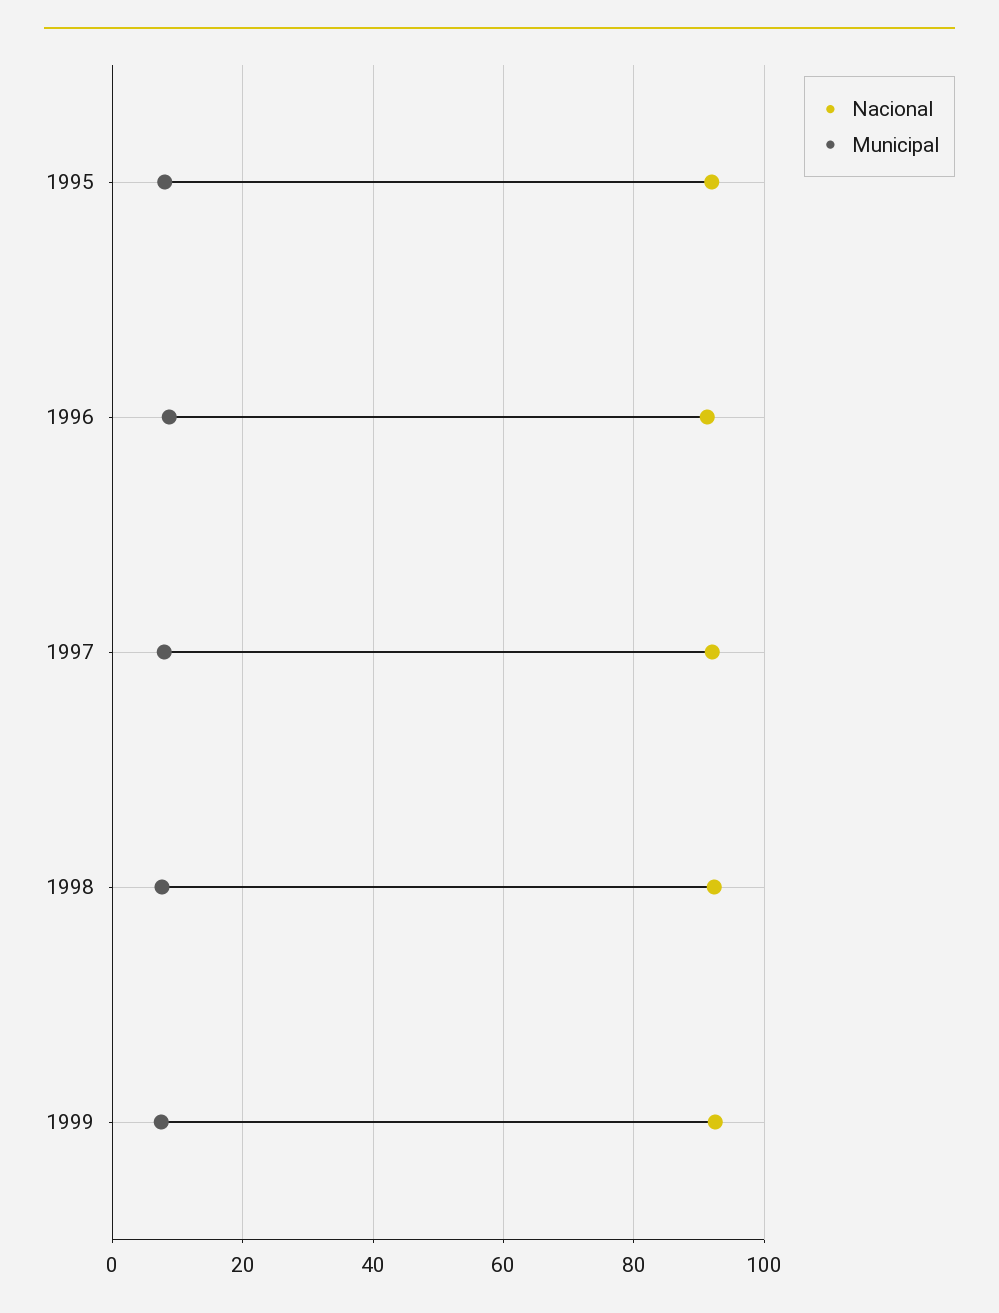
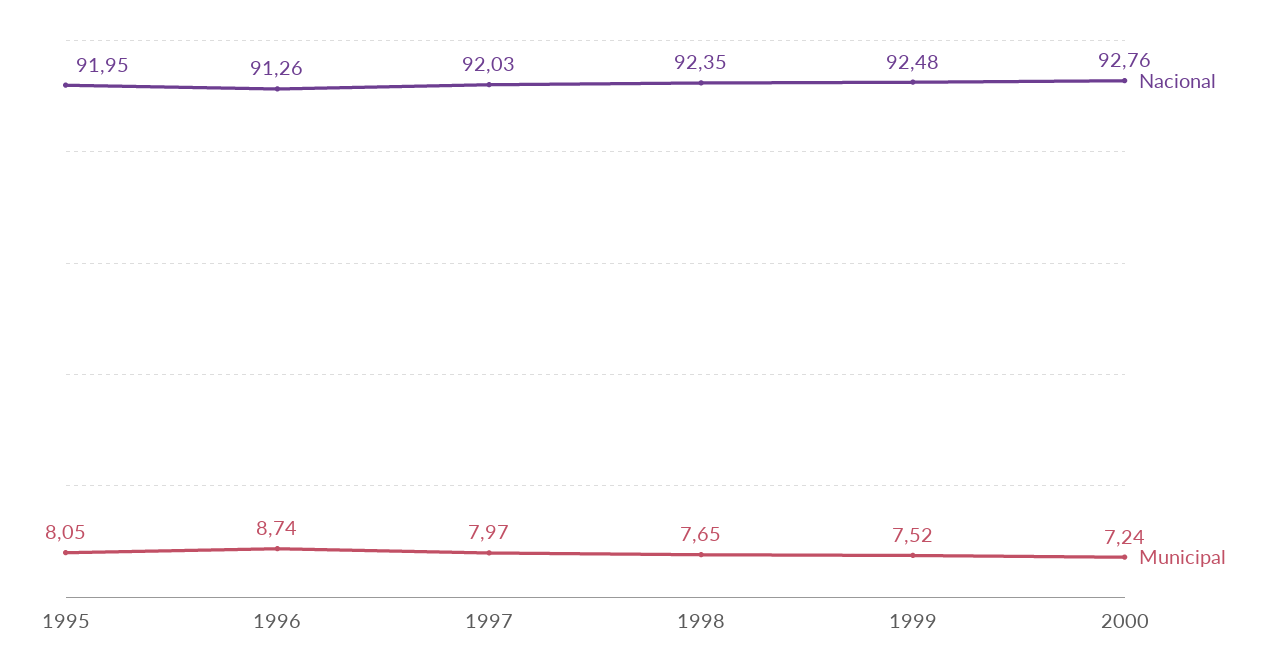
Nacional, 2000: none -> 92.76
Municipal, 2000: none -> 7.24

